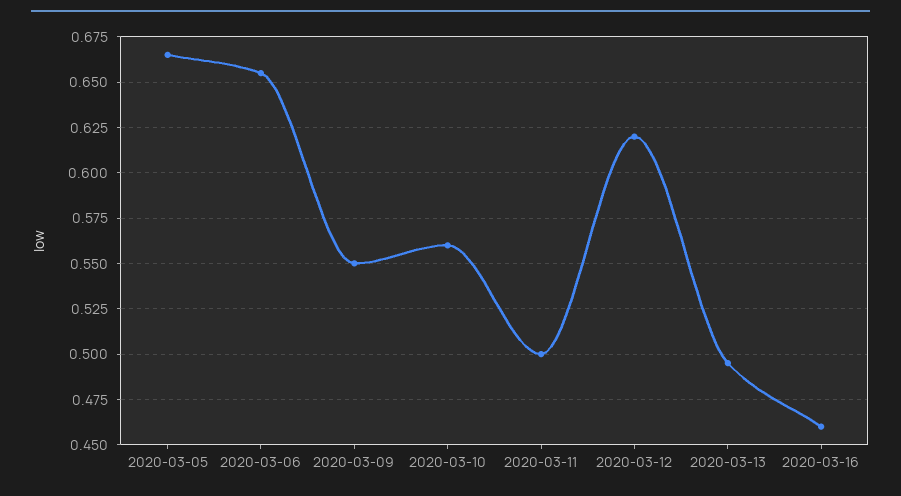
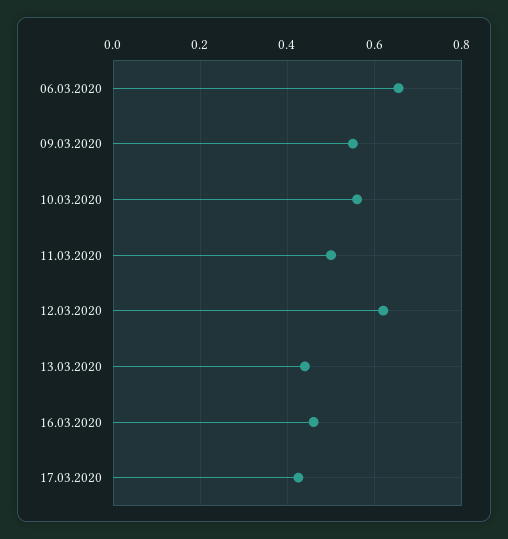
2020-03-05: 0.665 -> none
2020-03-13: 0.495 -> 0.44
17.03.2020: none -> 0.42

